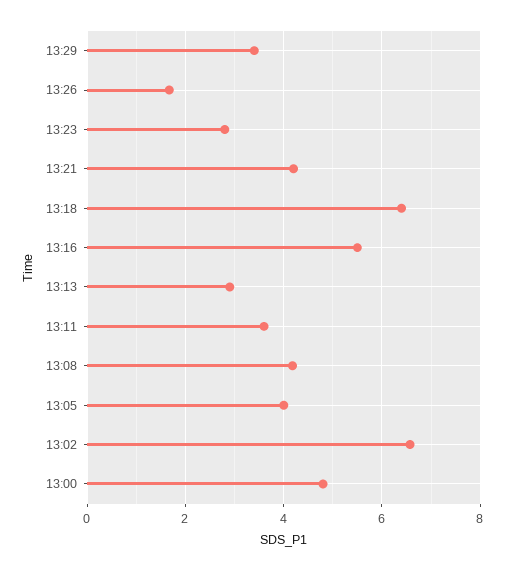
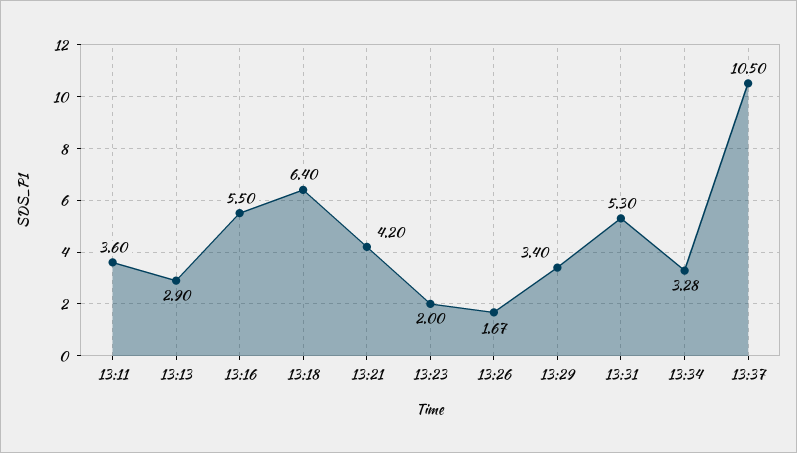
13:23: 2.8 -> 2
13:08: 4.2 -> none
13:05: 4 -> none
13:02: 6.6 -> none
13:00: 4.8 -> none
13:31: none -> 5.3
13:34: none -> 3.28
13:37: none -> 10.5

